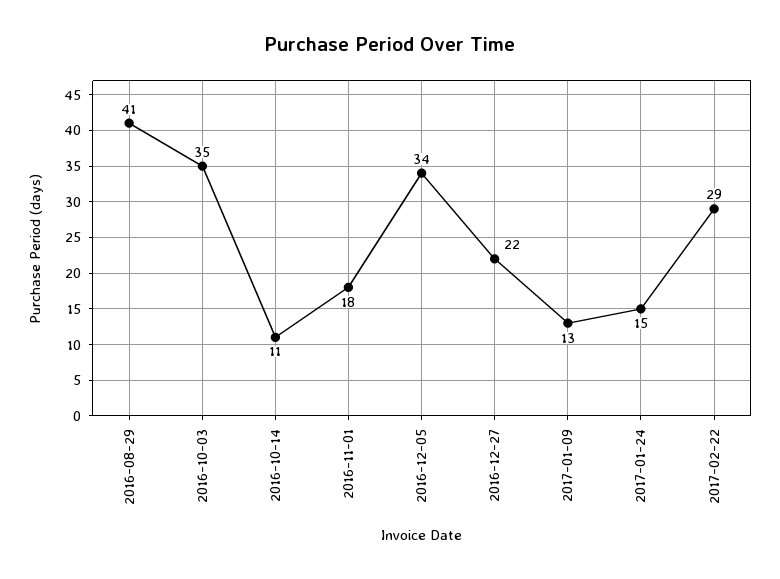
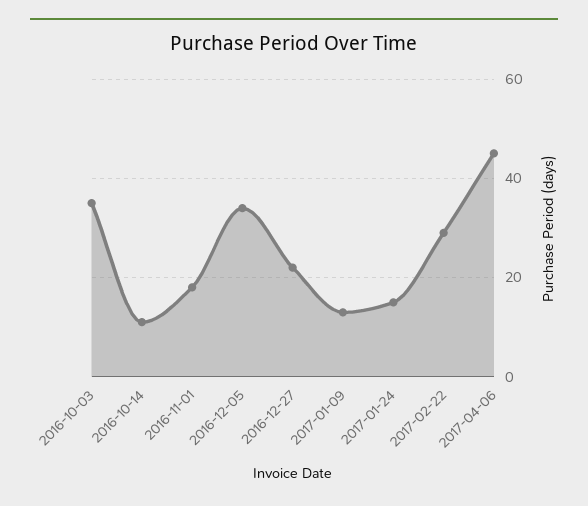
2016-08-29: 41 -> none
2017-04-06: none -> 45

